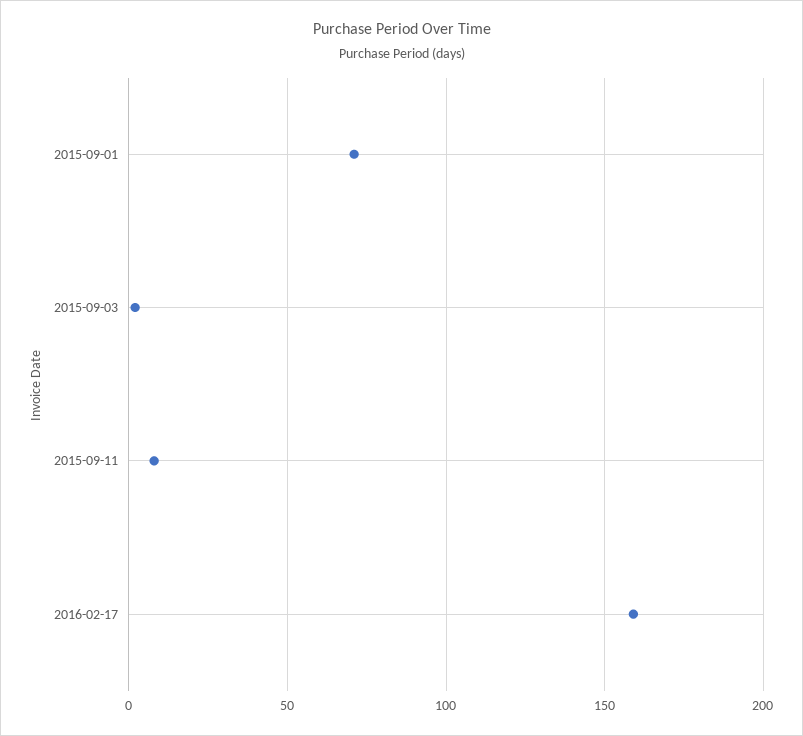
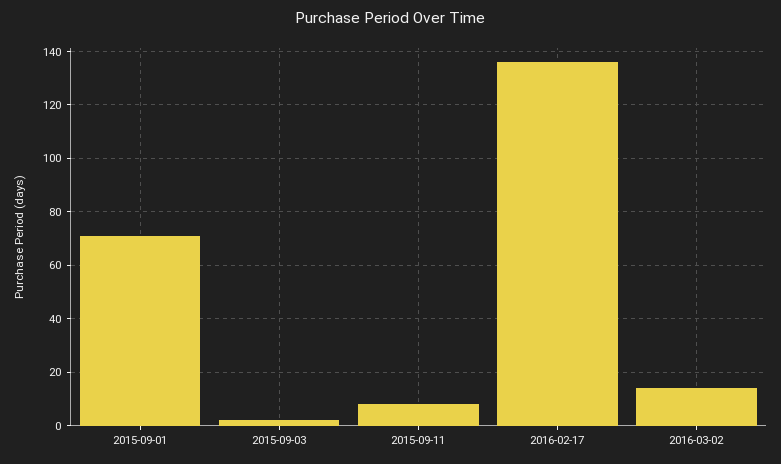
2016-02-17: 160 -> 135
2016-03-02: none -> 15

